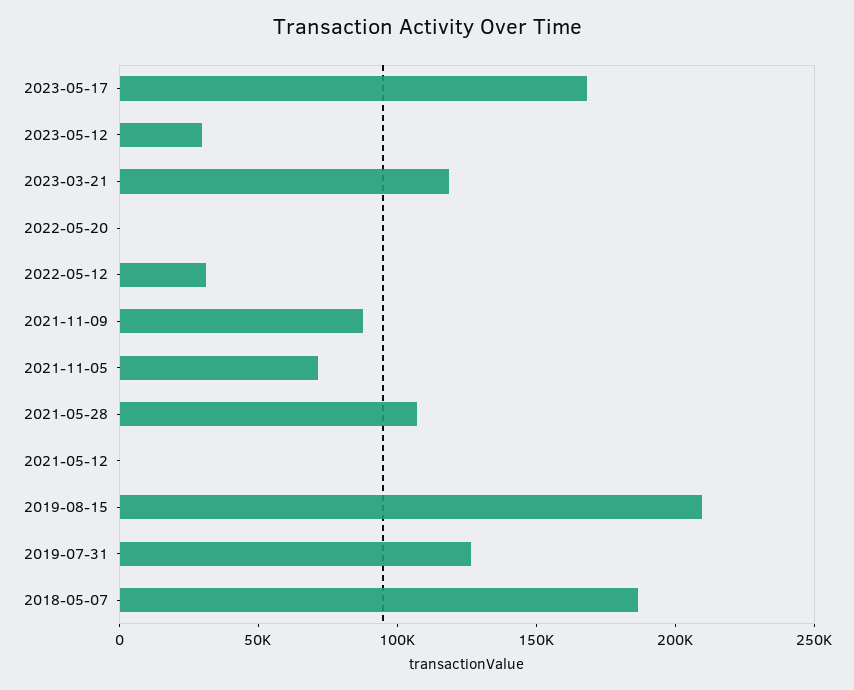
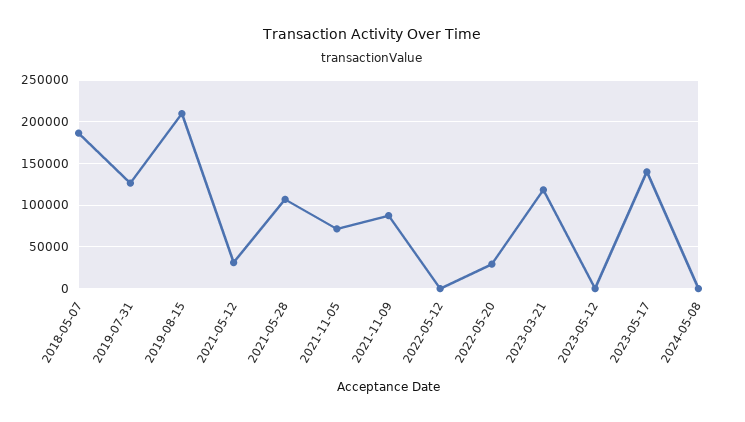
2023-05-17: 170000 -> 140000
2023-05-12: 30000 -> 0
2022-05-20: 0 -> 30000
2022-05-12: 30000 -> 0
2021-05-12: 0 -> 30000
2024-05-08: none -> 0

